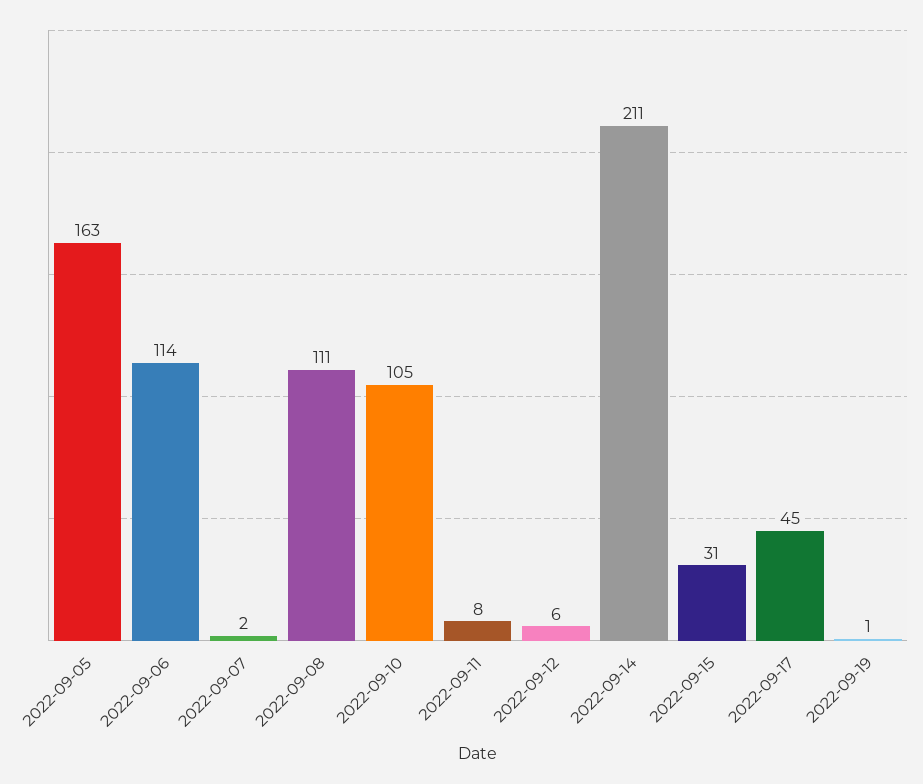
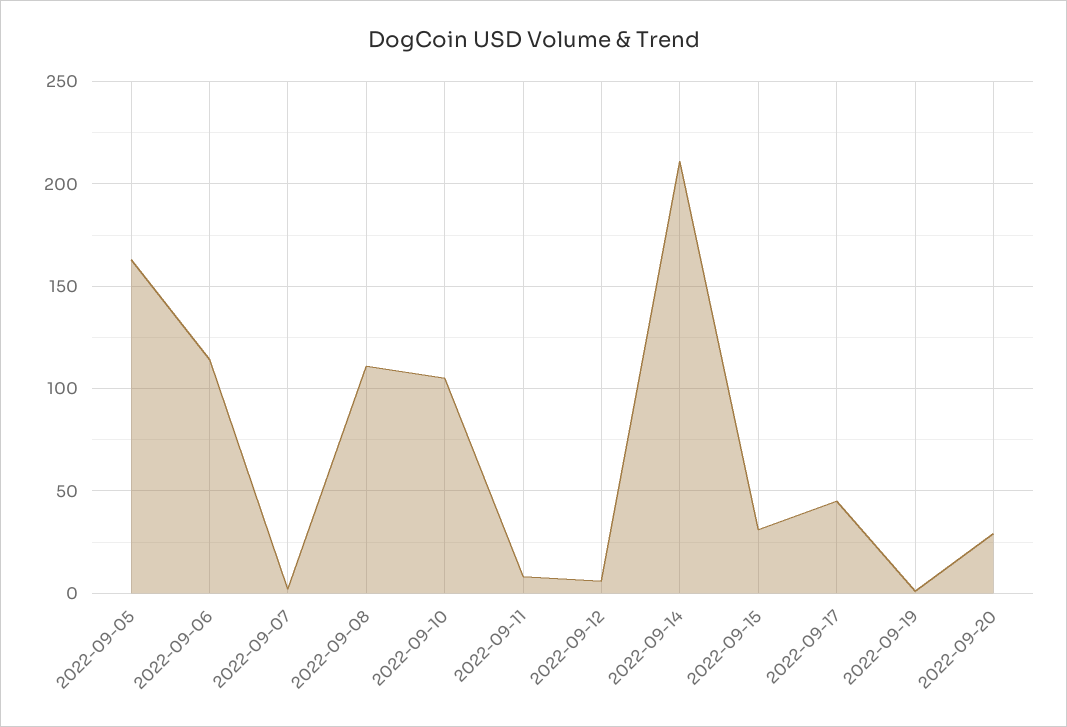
2022-09-20: none -> 30

